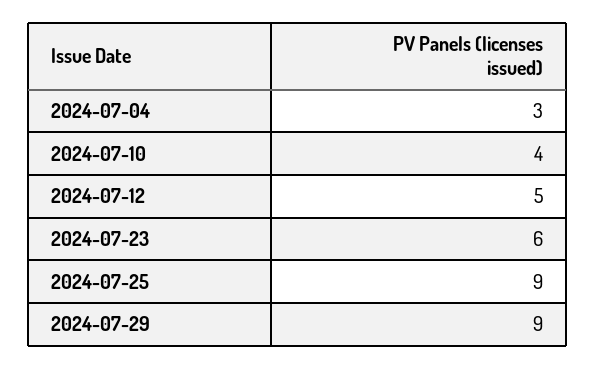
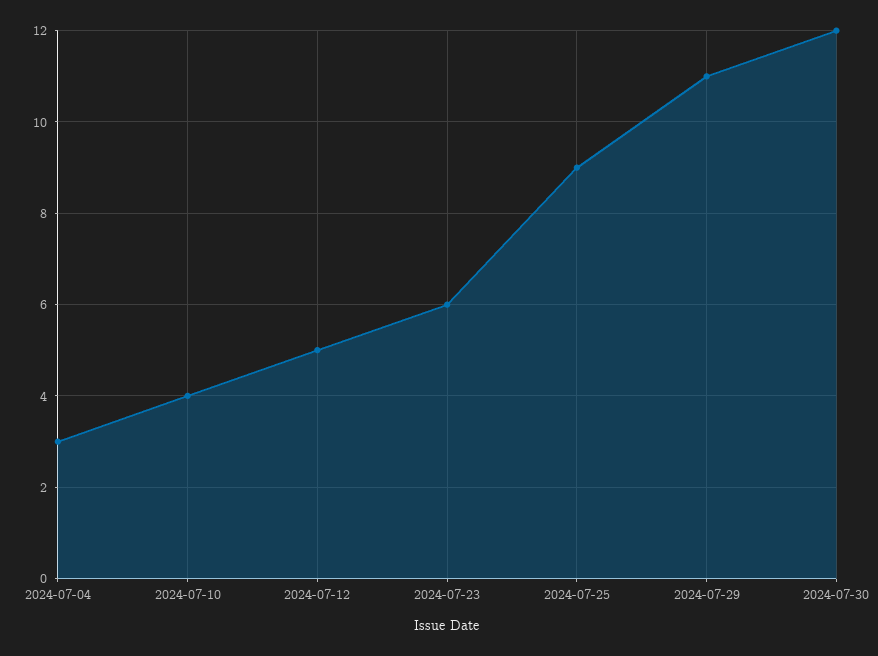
2024-07-29: 9 -> 11
2024-07-30: none -> 12

